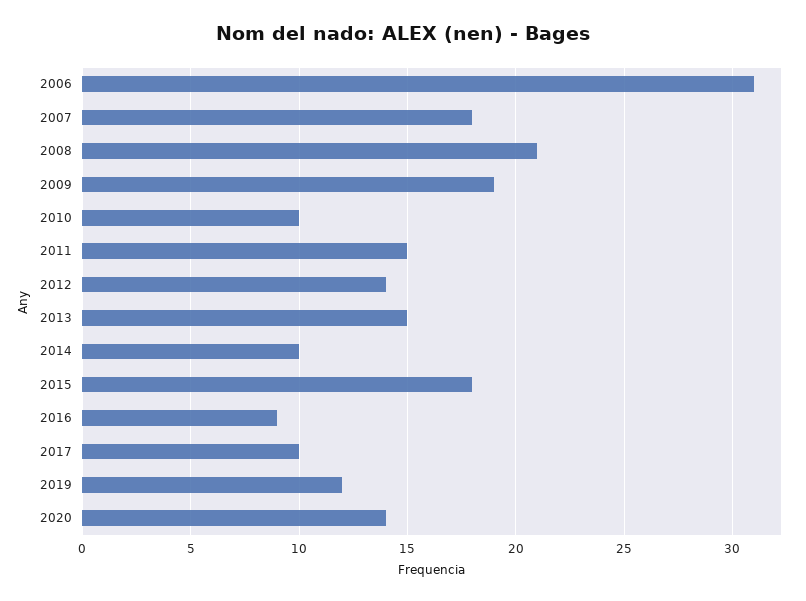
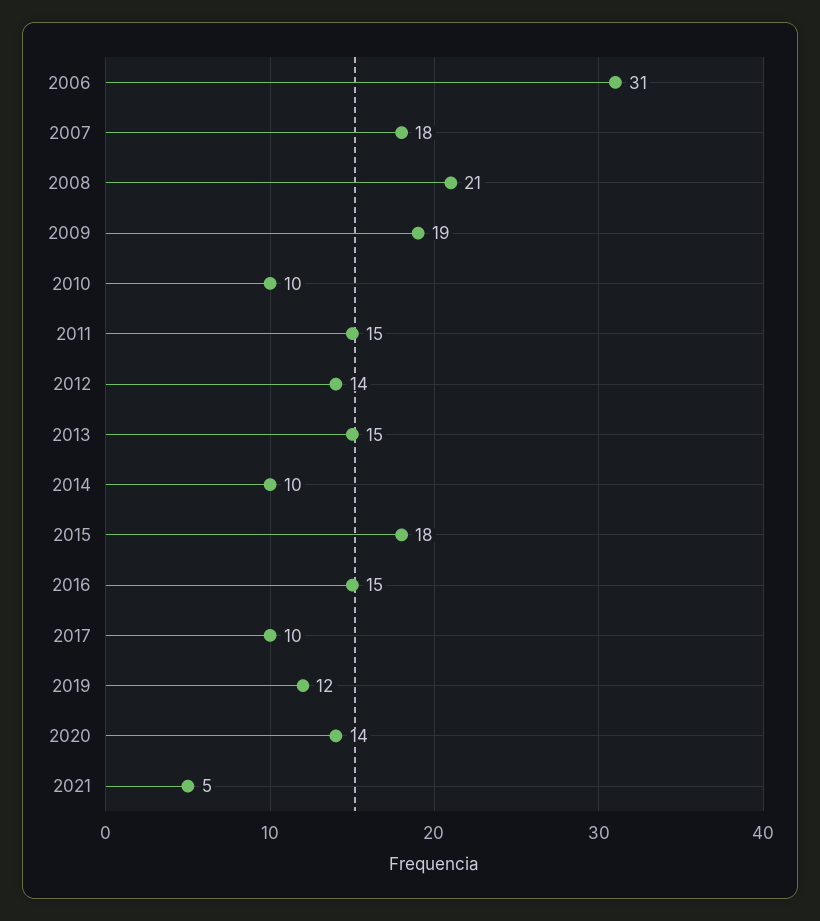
2016: 9 -> 15
2021: none -> 5

